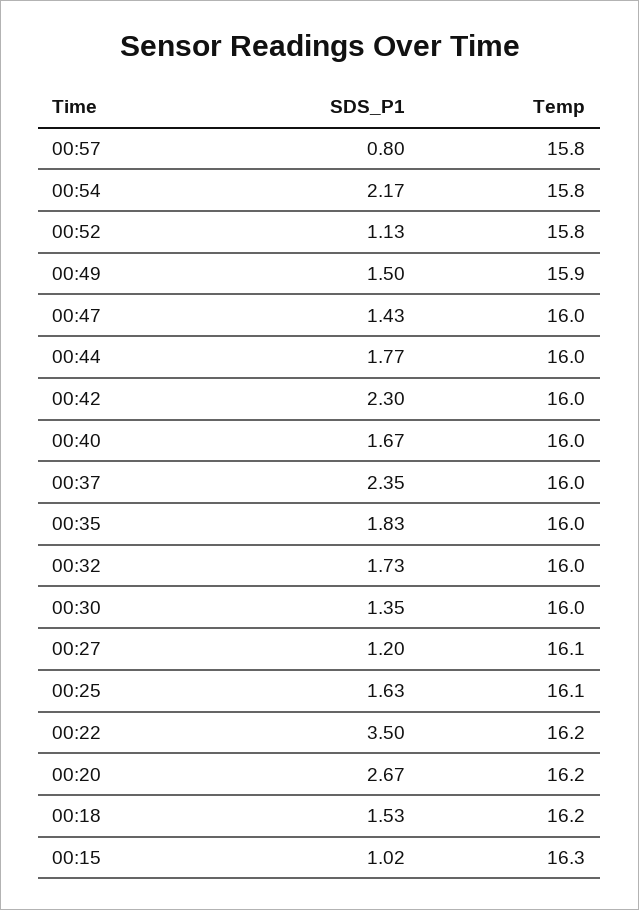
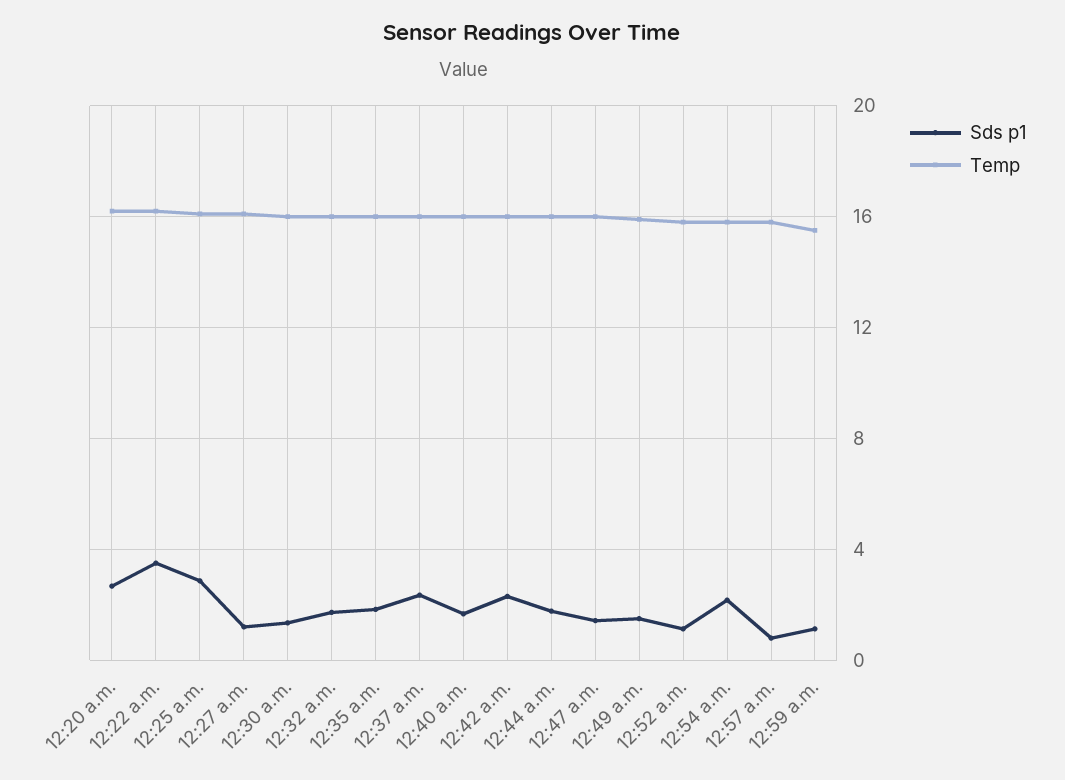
SDS_P1, 00:25: 1.63 -> 3
SDS_P1, 00:18: 1.53 -> none
Temp, 00:18: 16.2 -> none
SDS_P1, 00:15: 1.02 -> none
Temp, 00:15: 16.3 -> none
SDS_P1, 12:59 a.m.: none -> 1
Temp, 12:59 a.m.: none -> 15.5

